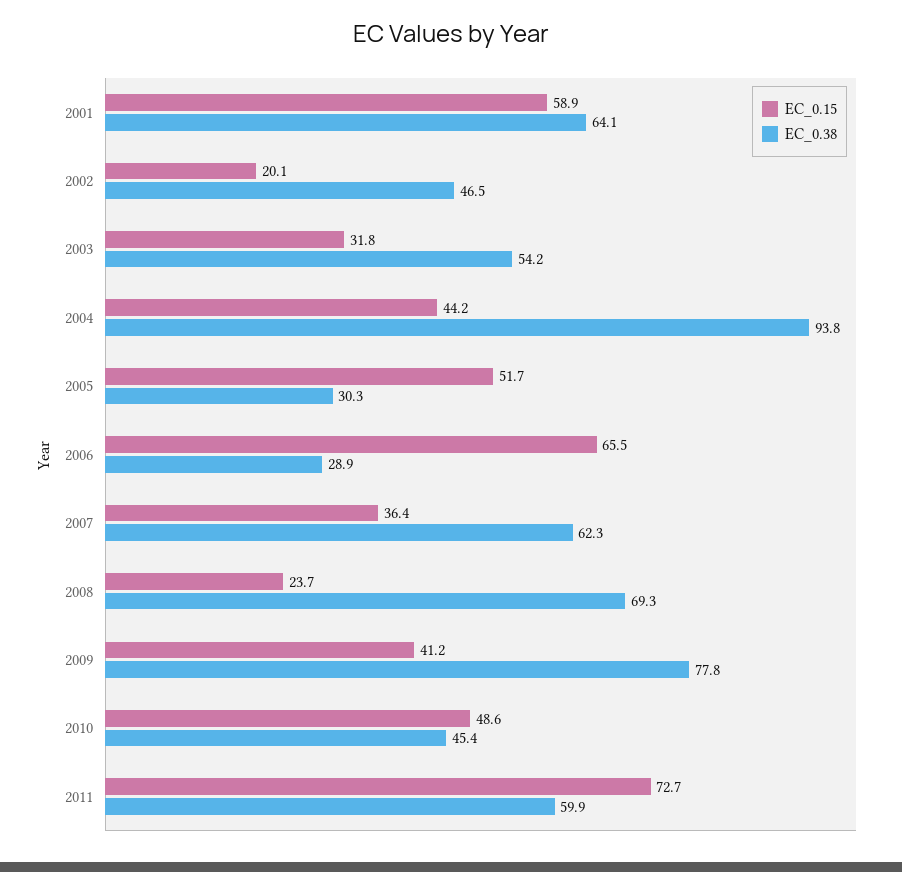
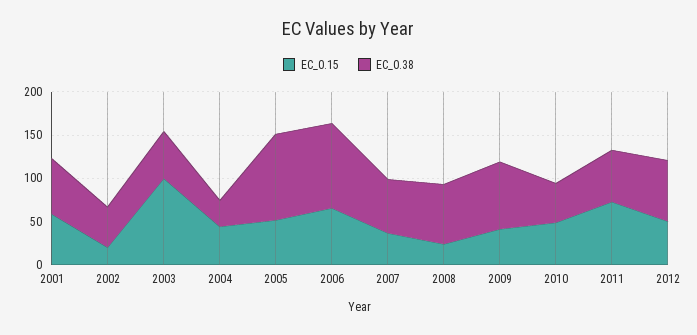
EC_0.15, 2003: 31.8 -> 100
EC_0.38, 2004: 93.8 -> 30
EC_0.38, 2005: 30.3 -> 100
EC_0.38, 2006: 28.9 -> 100
EC_0.15, 2012: none -> 50
EC_0.38, 2012: none -> 70

